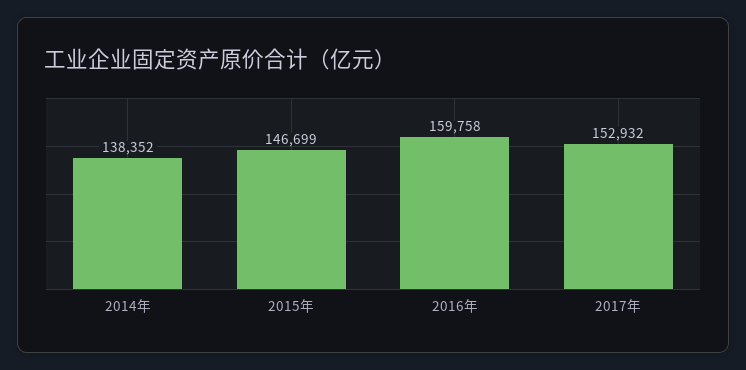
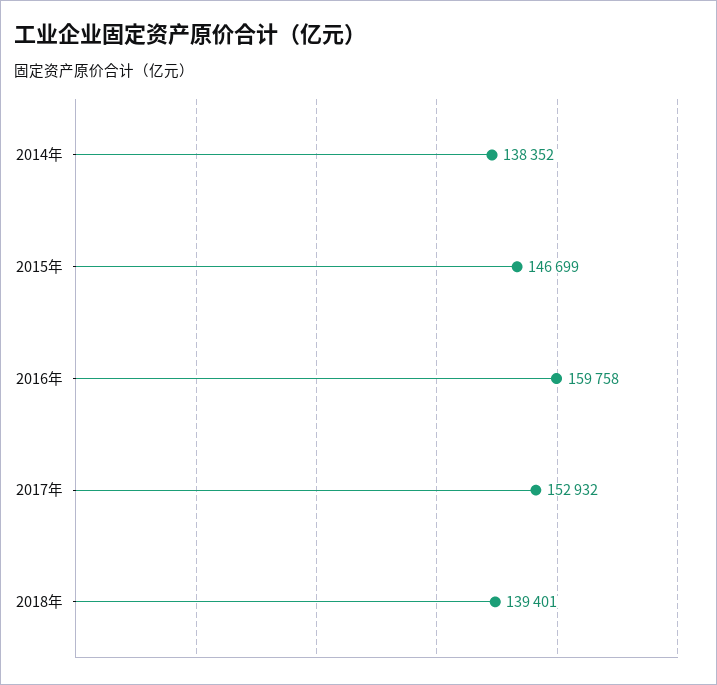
2018年: none -> 139401

